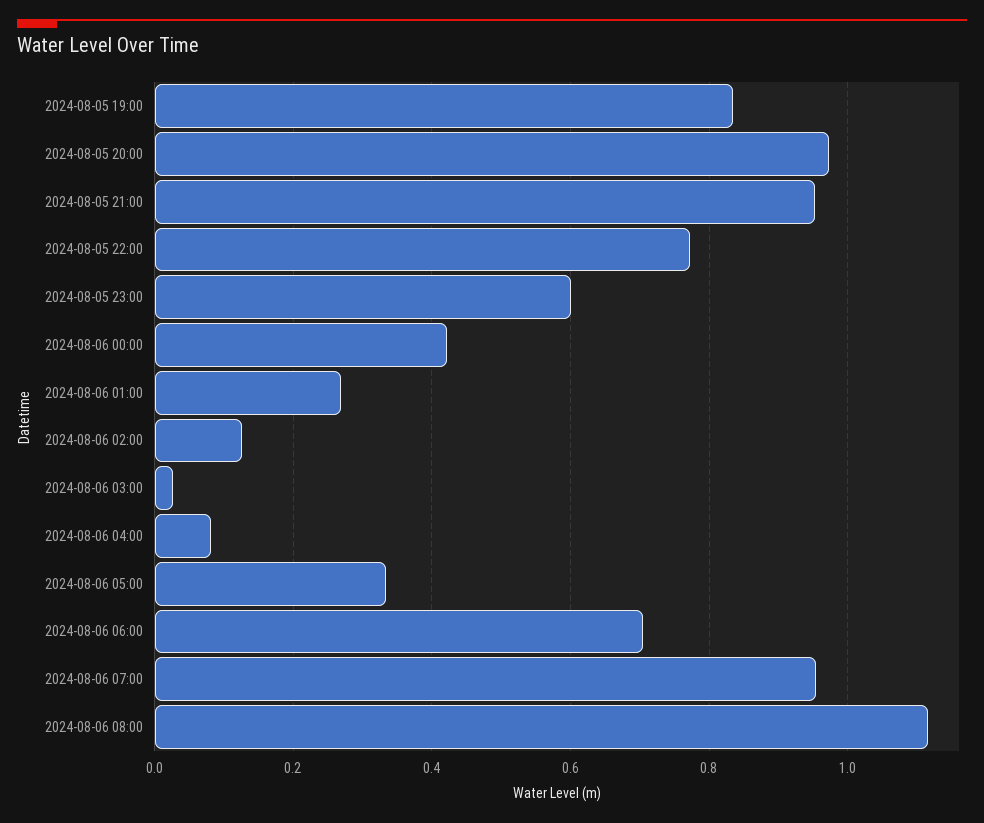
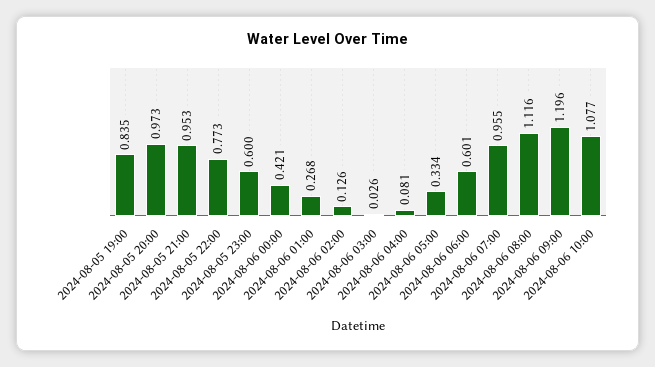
2024-08-06 06:00: 0.7 -> 0.601
2024-08-06 09:00: none -> 1.196
2024-08-06 10:00: none -> 1.077

